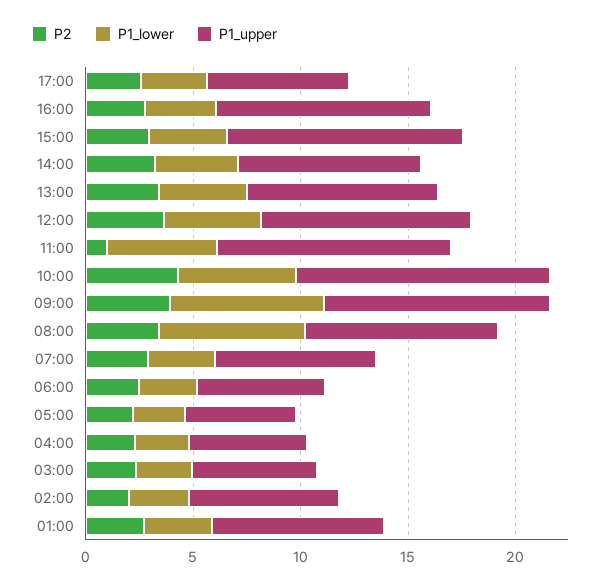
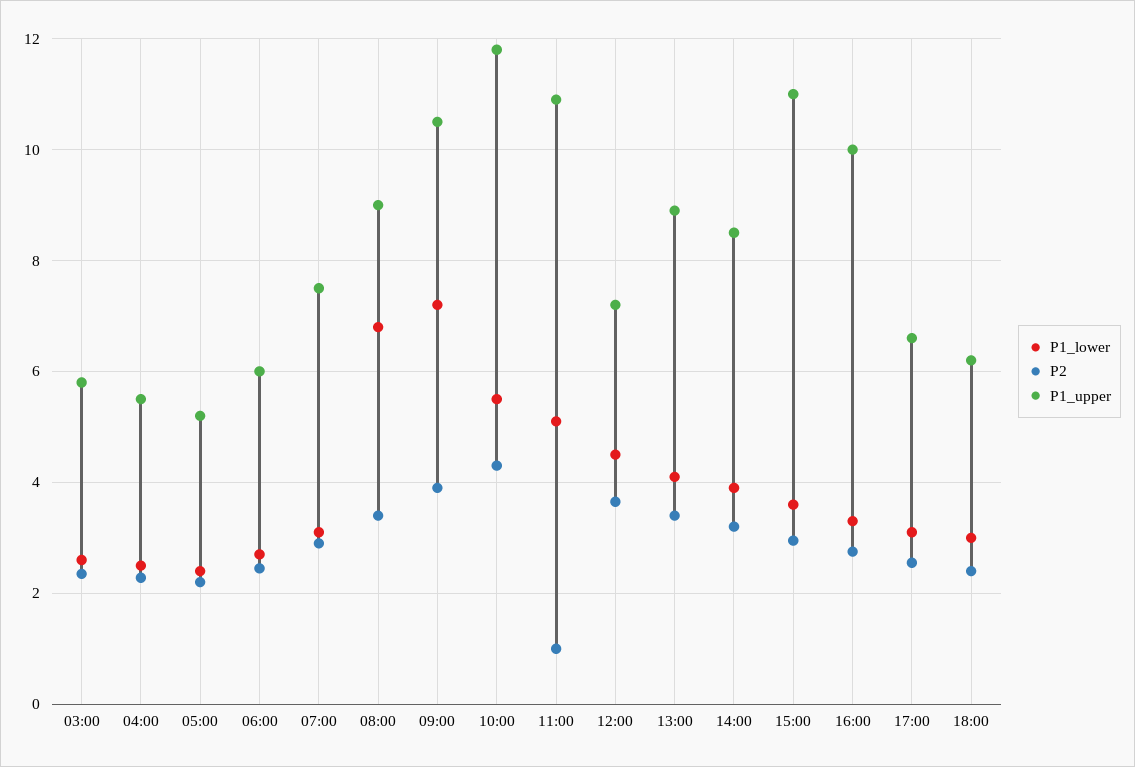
P1_upper, 12:00: 10 -> 7.2
P2, 02:00: 2 -> none
P1_lower, 02:00: 3 -> none
P1_upper, 02:00: 7 -> none
P2, 01:00: 3 -> none
P1_lower, 01:00: 3 -> none
P1_upper, 01:00: 8 -> none
P1_lower, 18:00: none -> 3
P2, 18:00: none -> 2.4
P1_upper, 18:00: none -> 6.2

